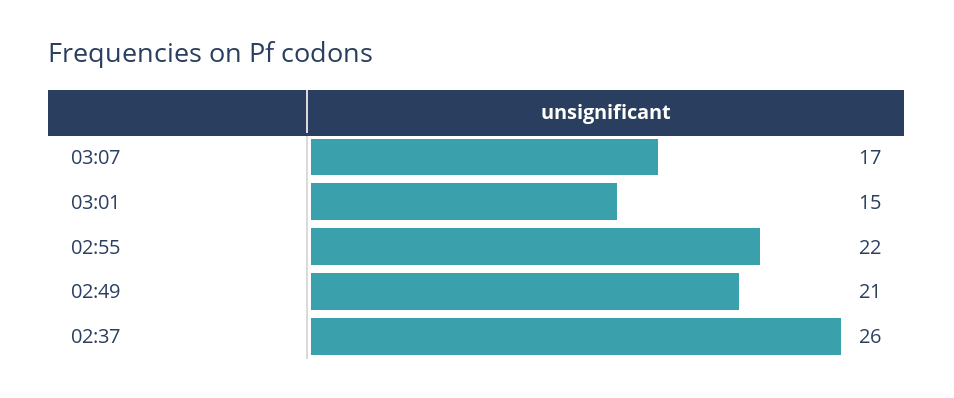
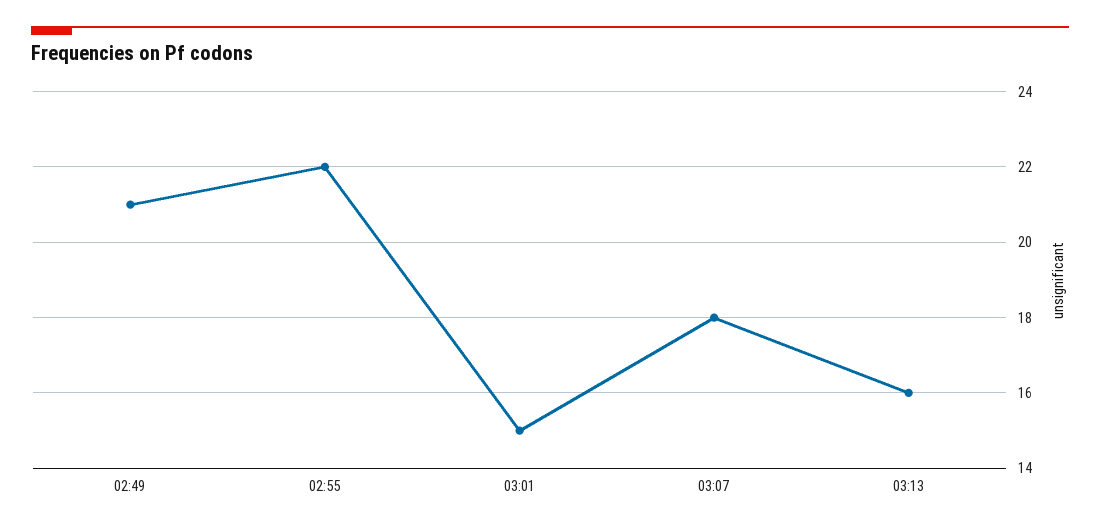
03:07: 17 -> 18
02:37: 26 -> none
03:13: none -> 16

